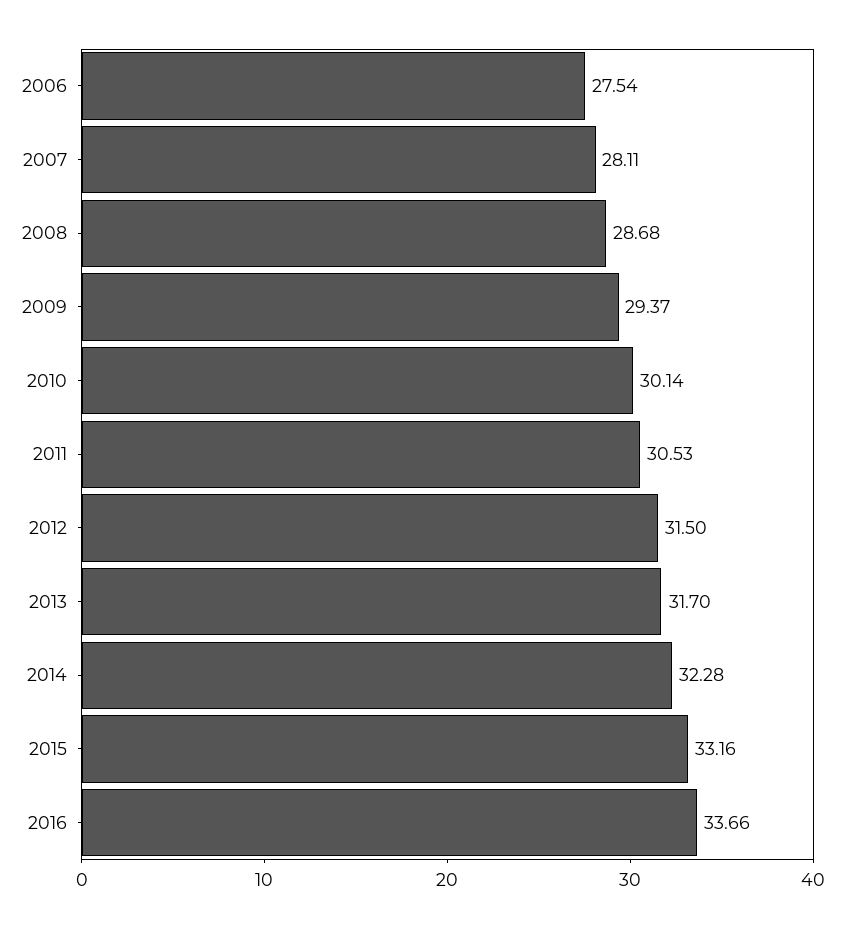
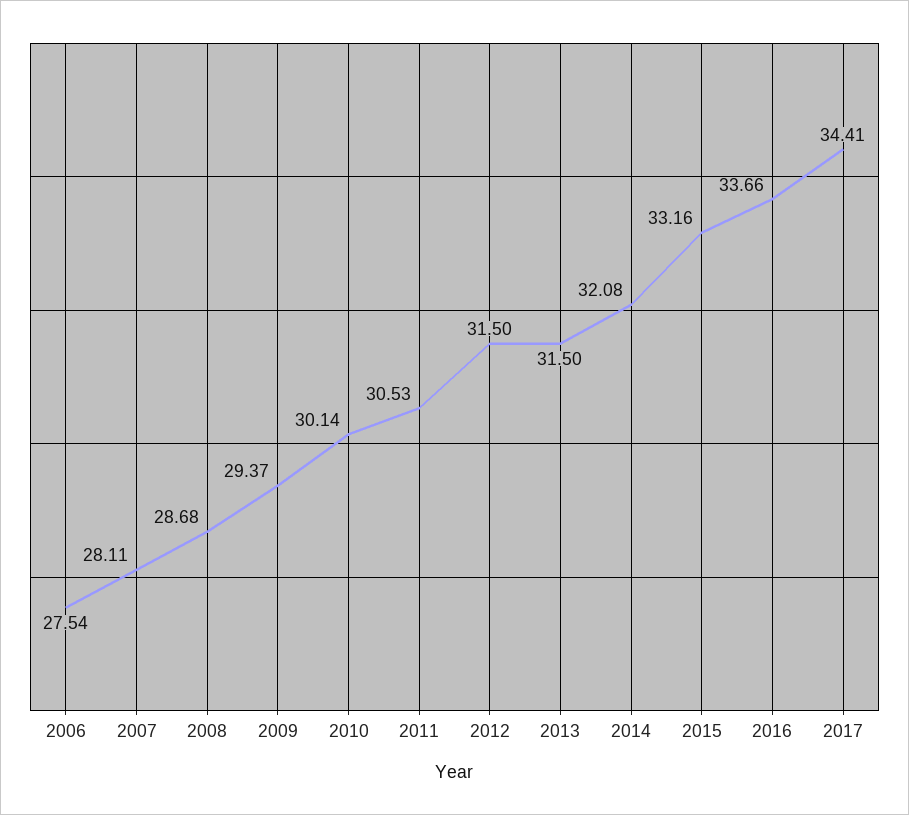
2013: 31.7 -> 31.5
2014: 32.28 -> 32.08
2017: none -> 34.41

